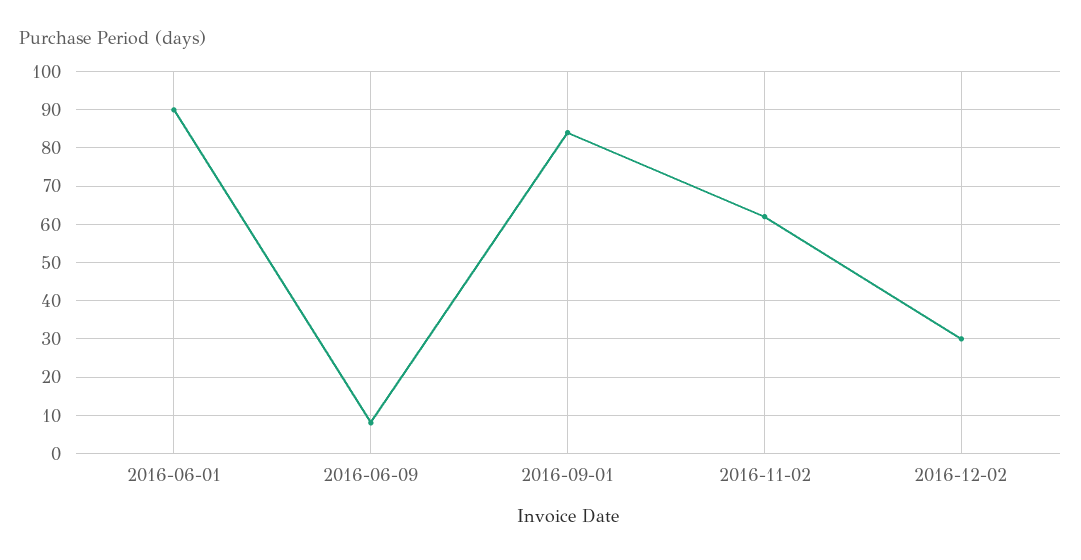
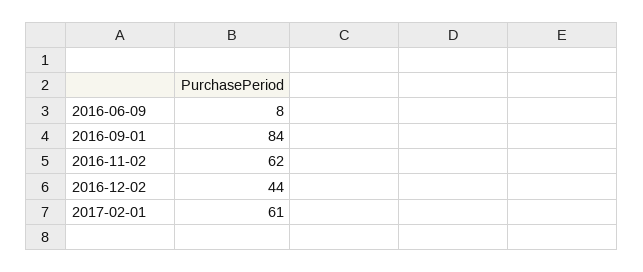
2016-06-01: 90 -> none
2016-12-02: 30 -> 44
2017-02-01: none -> 61

